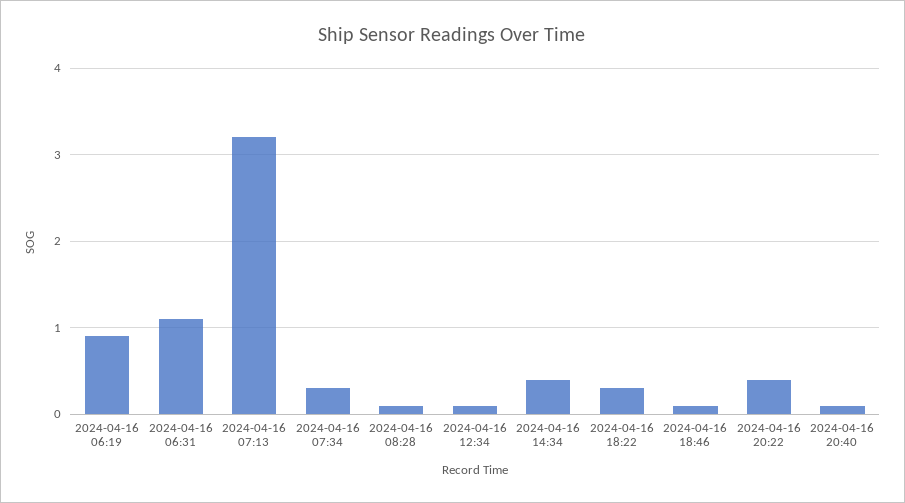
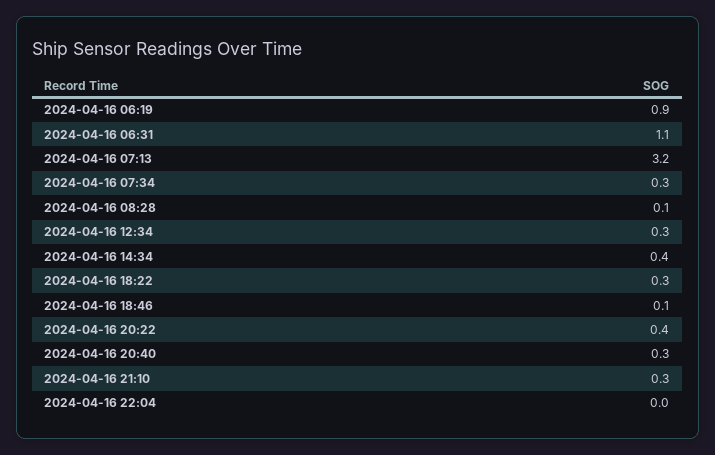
2024-04-16 12:34: 0.1 -> 0.3
2024-04-16 20:40: 0.1 -> 0.3
2024-04-16 21:10: none -> 0.3
2024-04-16 22:04: none -> 0

